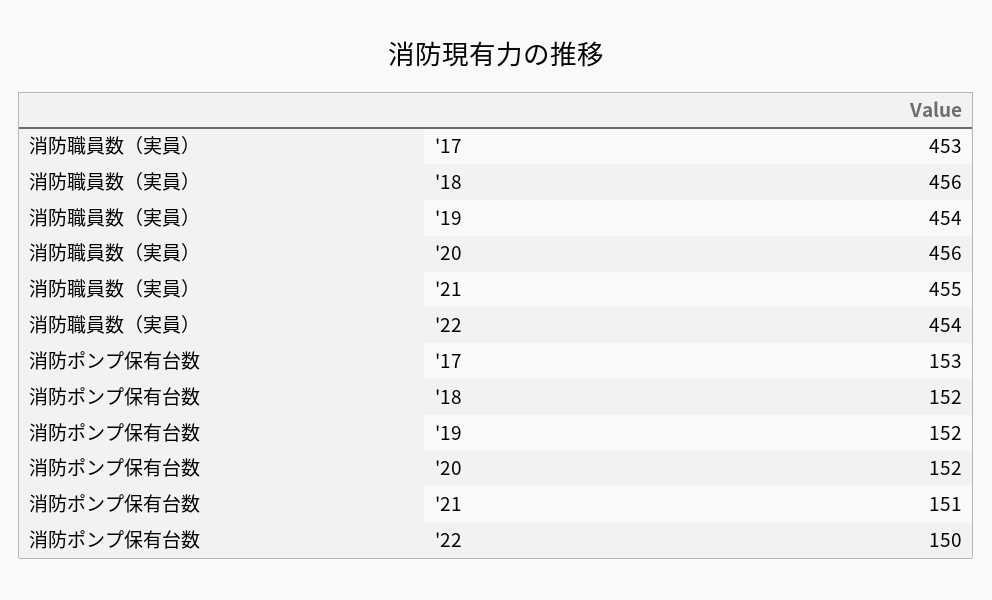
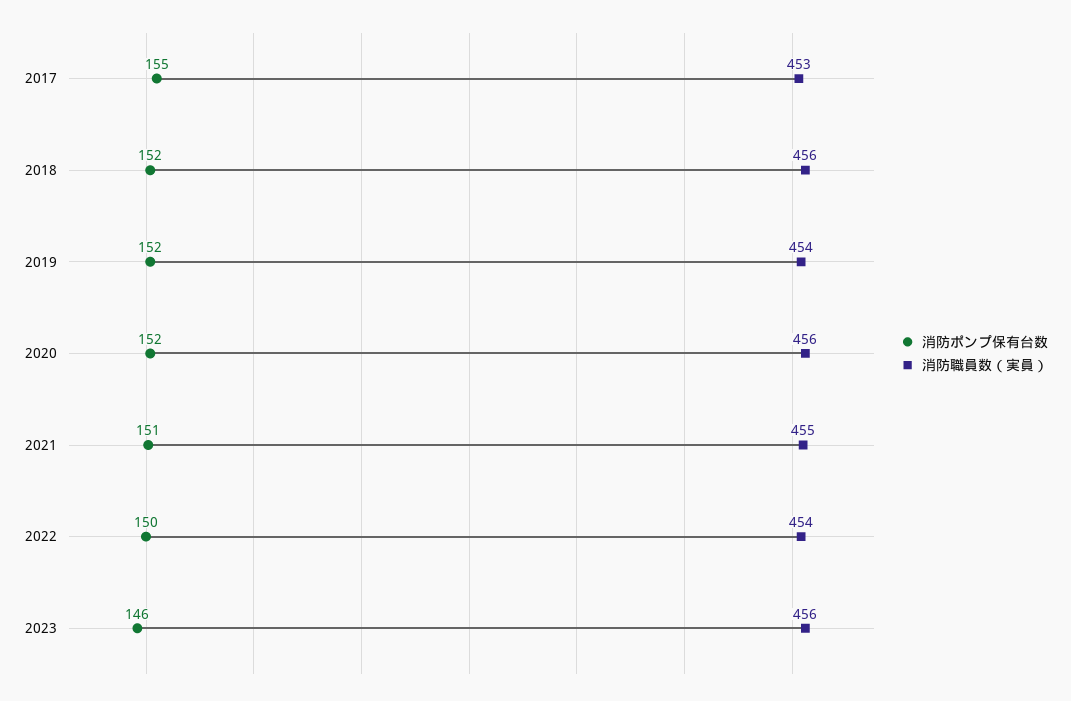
消防ポンプ保有台数, '17: 153 -> 155
消防ポンプ保有台数, 2023: none -> 146
消防職員数（実員）, 2023: none -> 456

